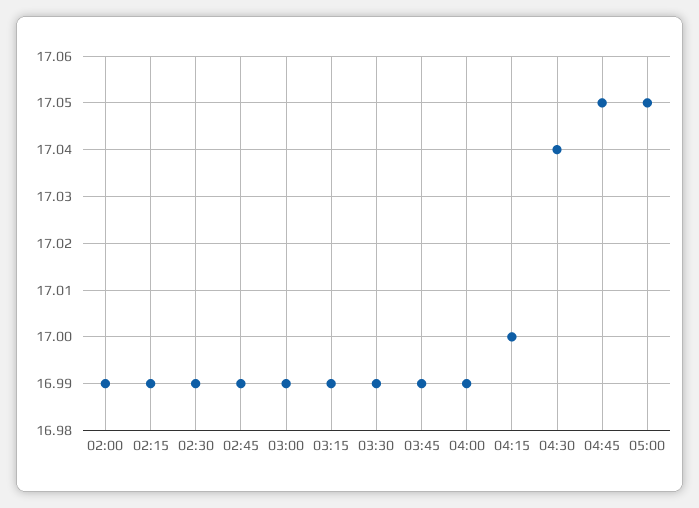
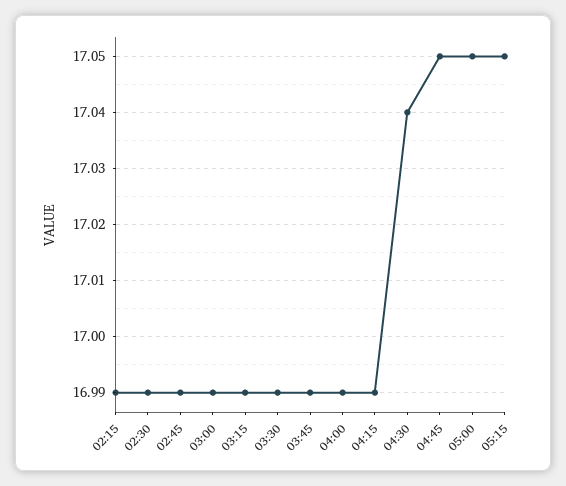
02:00: 16.99 -> none
04:15: 17 -> 16.99
05:15: none -> 17.05

